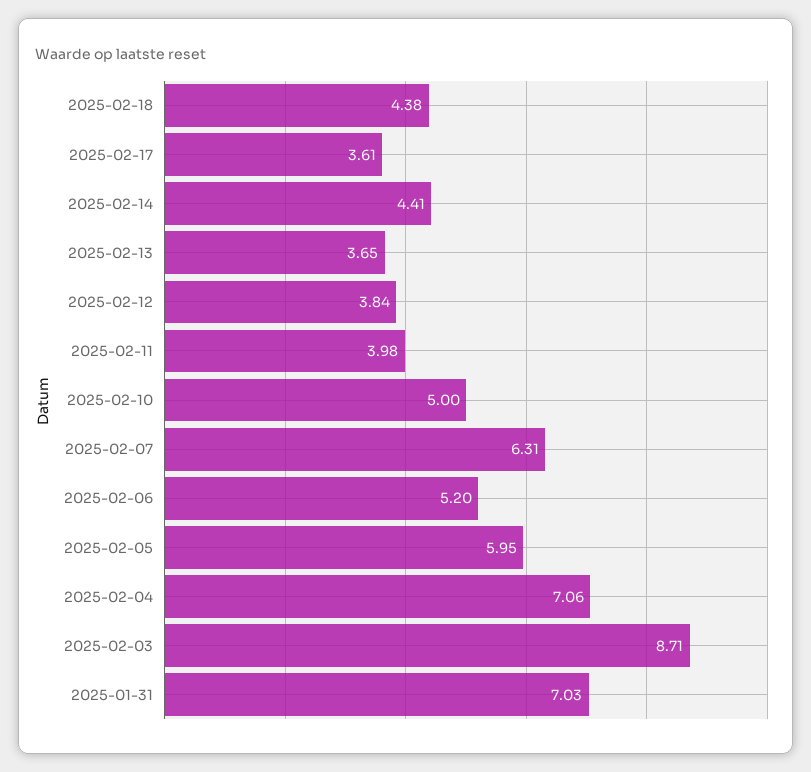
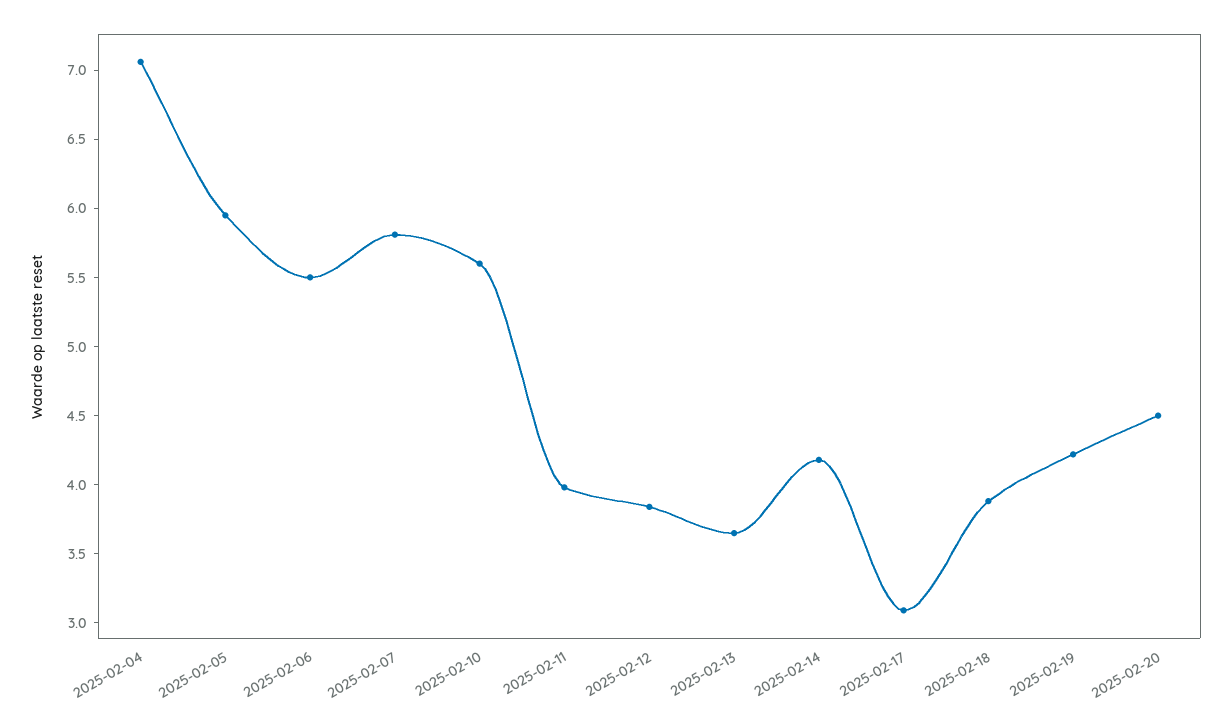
2025-02-18: 4.38 -> 3.9
2025-02-17: 3.61 -> 3.1
2025-02-14: 4.41 -> 4.2
2025-02-10: 5 -> 5.6
2025-02-07: 6.31 -> 5.8
2025-02-06: 5.2 -> 5.5
2025-02-03: 8.71 -> none
2025-01-31: 7.03 -> none
2025-02-19: none -> 4.2
2025-02-20: none -> 4.5

